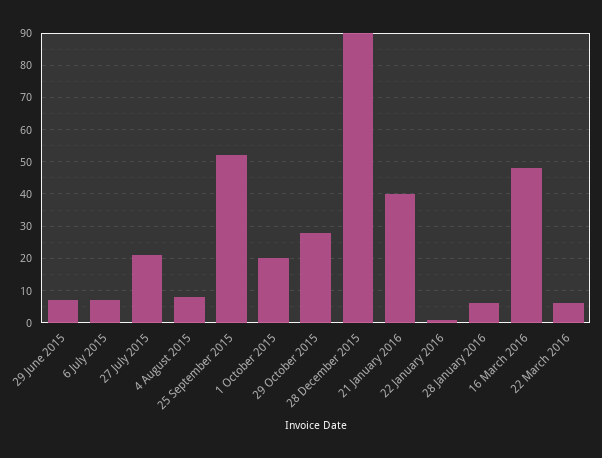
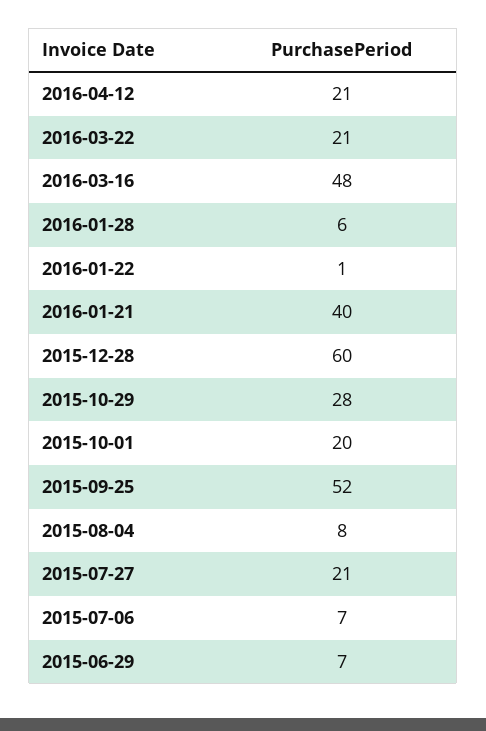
28 December 2015: 90 -> 60
22 March 2016: 5 -> 21
2016-04-12: none -> 21

